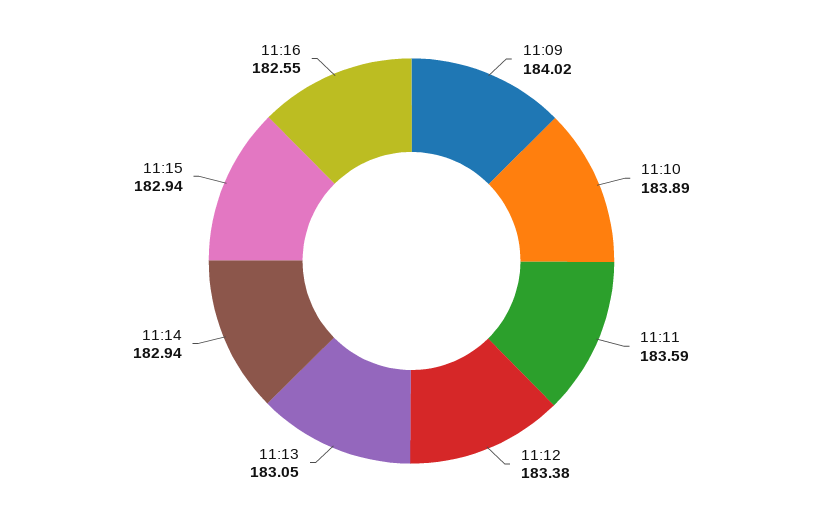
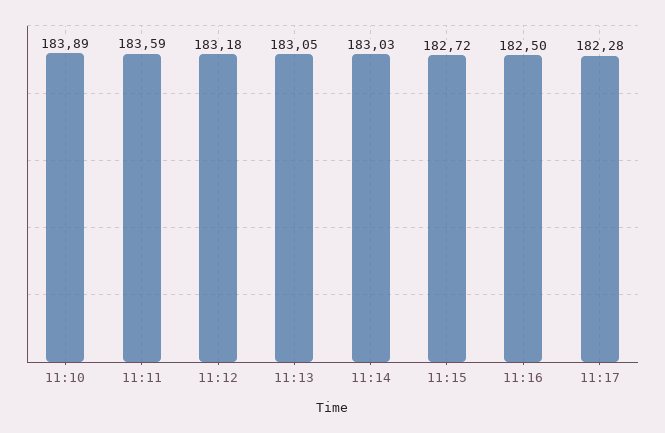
11:09: 184.02 -> none
11:12: 183.38 -> 183.18
11:14: 182.94 -> 183.03
11:15: 182.94 -> 182.72
11:16: 182.55 -> 182.5
11:17: none -> 182.28

